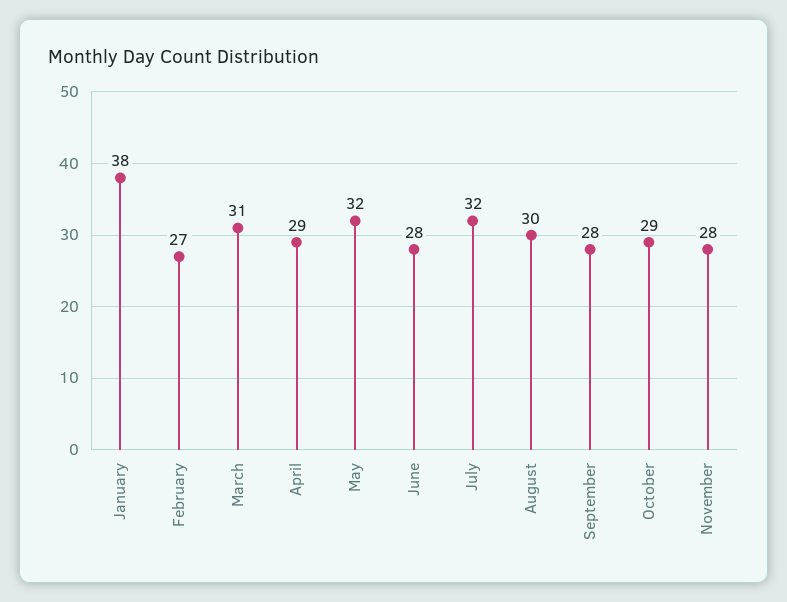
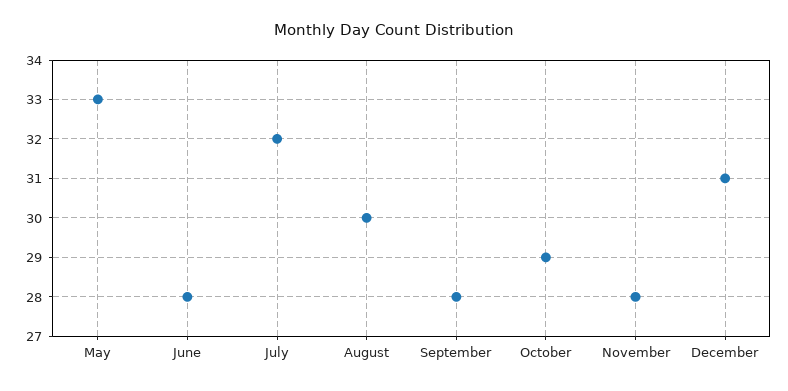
January: 38 -> none
February: 27 -> none
March: 31 -> none
April: 29 -> none
May: 32 -> 33
December: none -> 31

